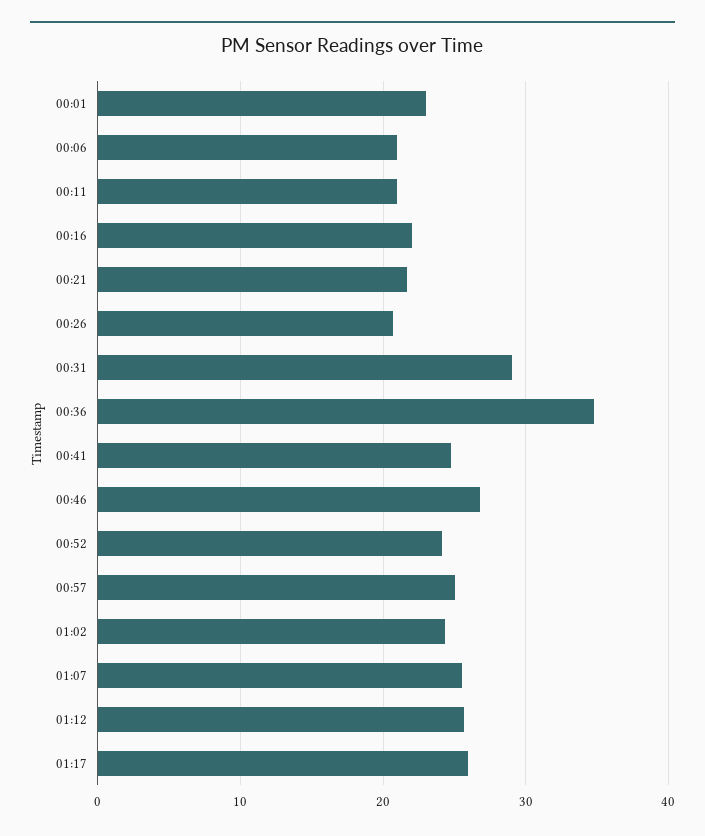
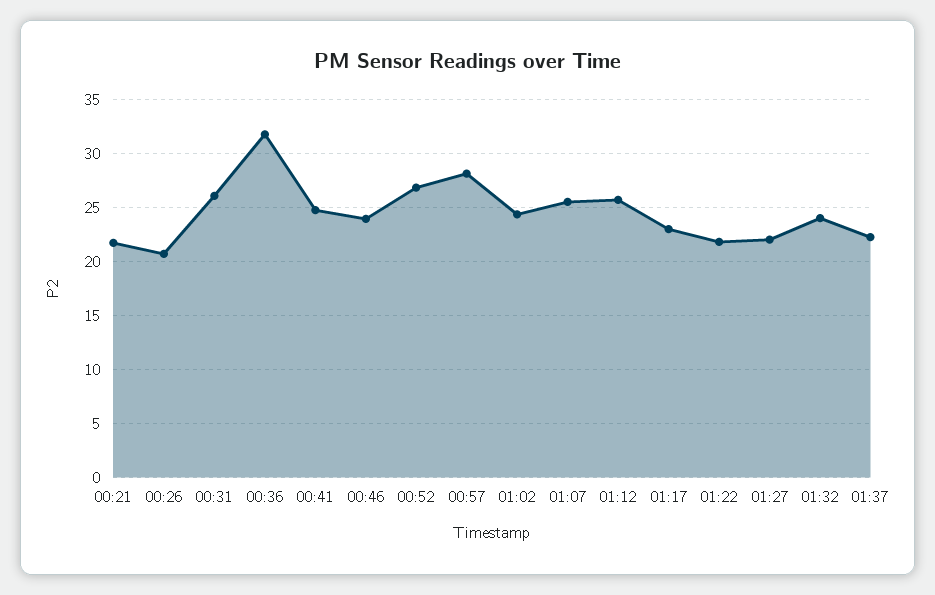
00:01: 23 -> none
00:06: 21 -> none
00:11: 21 -> none
00:16: 22 -> none
00:31: 29 -> 26
00:36: 35 -> 32
00:46: 27 -> 24
00:52: 24 -> 27
00:57: 25 -> 28
01:17: 26 -> 23
01:22: none -> 22
01:27: none -> 22
01:32: none -> 24
01:37: none -> 22

